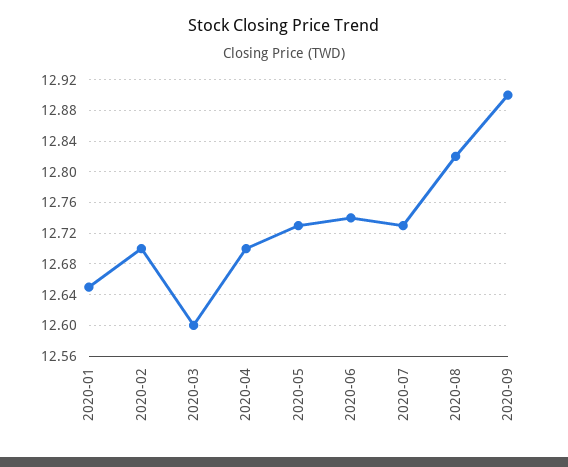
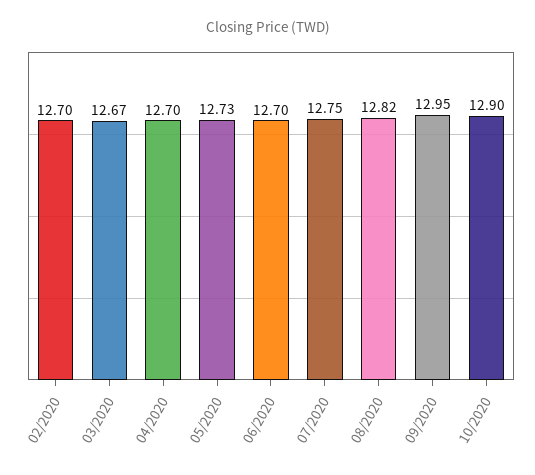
2020-01: 12.65 -> none
2020-03: 12.6 -> 12.67
2020-06: 12.74 -> 12.7
2020-07: 12.73 -> 12.75
2020-09: 12.9 -> 12.95
10/2020: none -> 12.9

